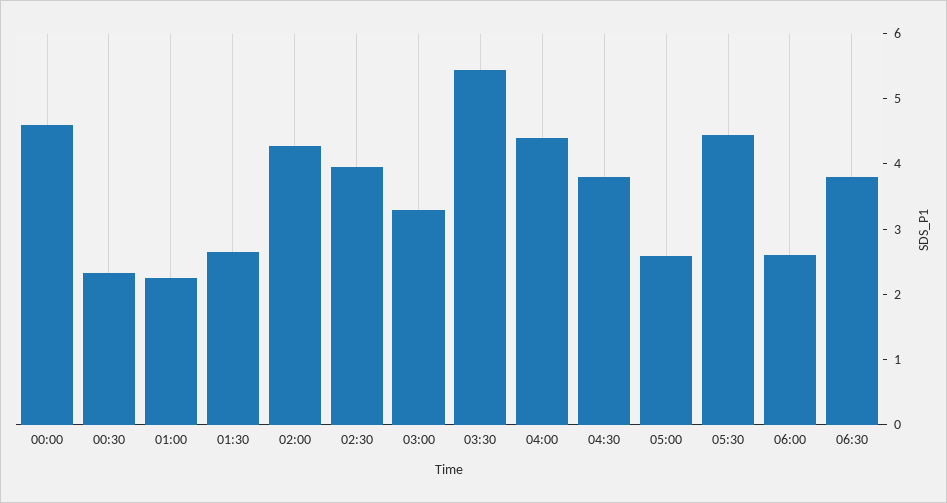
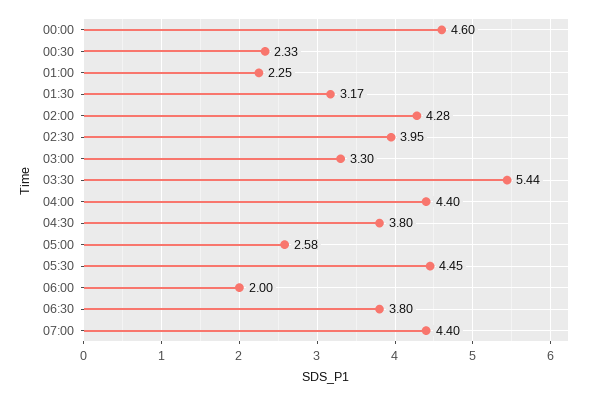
01:30: 2.6 -> 3.17
06:00: 2.6 -> 2
07:00: none -> 4.4

